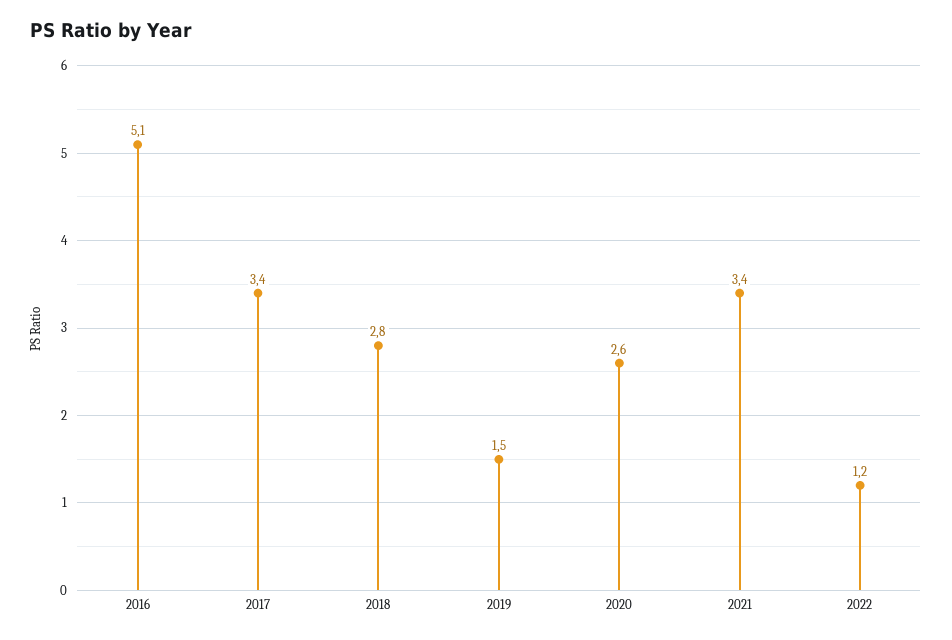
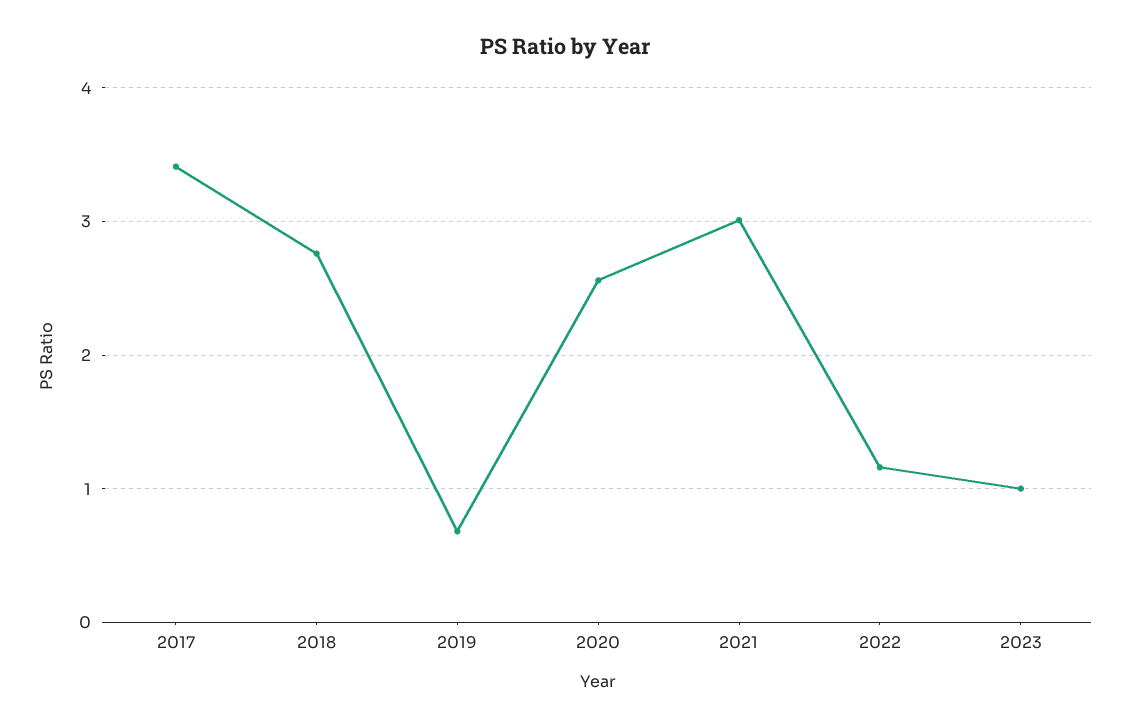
2016: 5.1 -> none
2019: 1.5 -> 0.7
2021: 3.4 -> 3
2023: none -> 1

